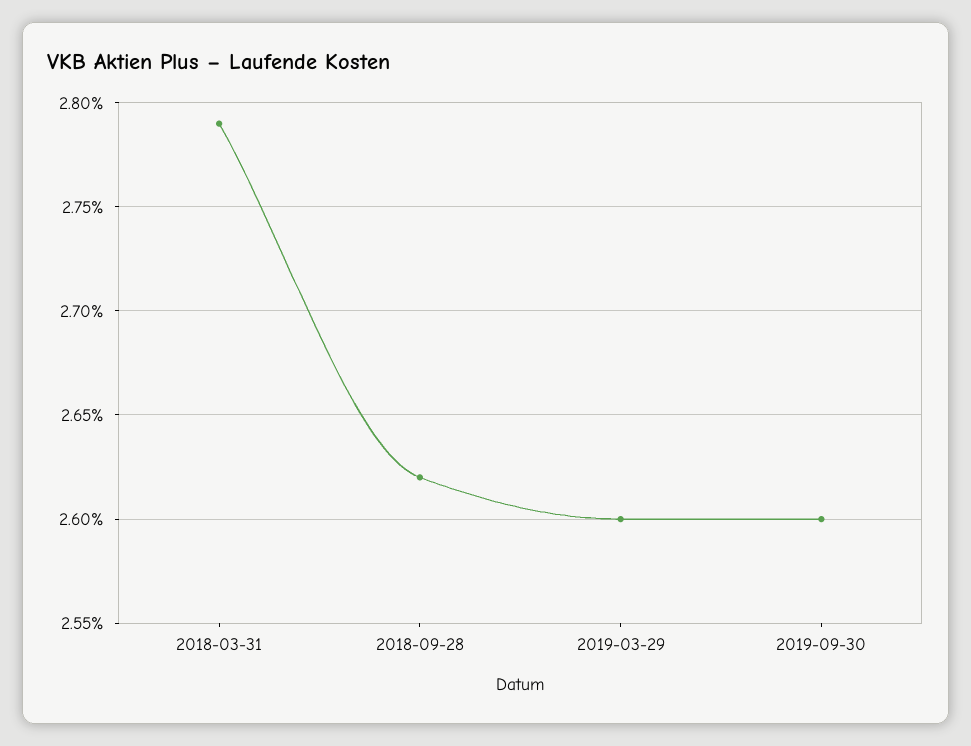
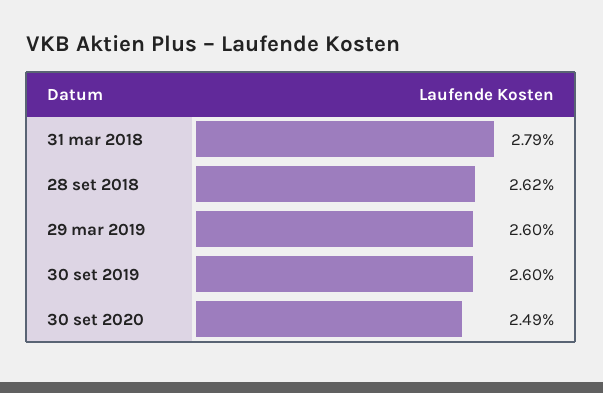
30 set 2020: none -> 2.49

